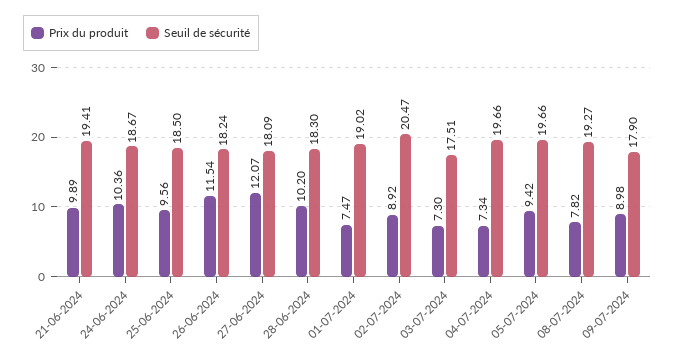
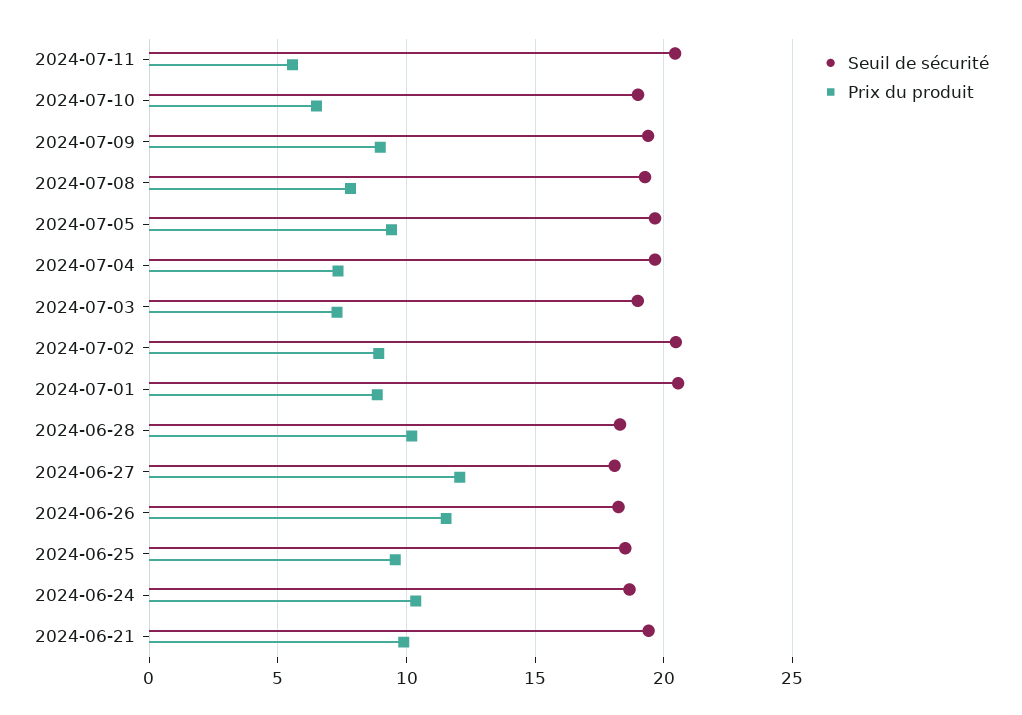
Prix du produit, 01-07-2024: 7.47 -> 9
Seuil de sécurité, 01-07-2024: 19.02 -> 20.5
Seuil de sécurité, 03-07-2024: 17.51 -> 19
Seuil de sécurité, 09-07-2024: 17.9 -> 19.5
Seuil de sécurité, 2024-07-11: none -> 20.5
Prix du produit, 2024-07-11: none -> 5.5
Seuil de sécurité, 2024-07-10: none -> 19
Prix du produit, 2024-07-10: none -> 6.5

